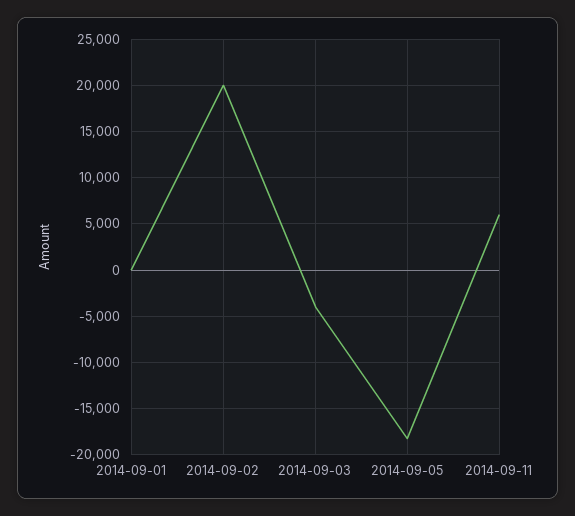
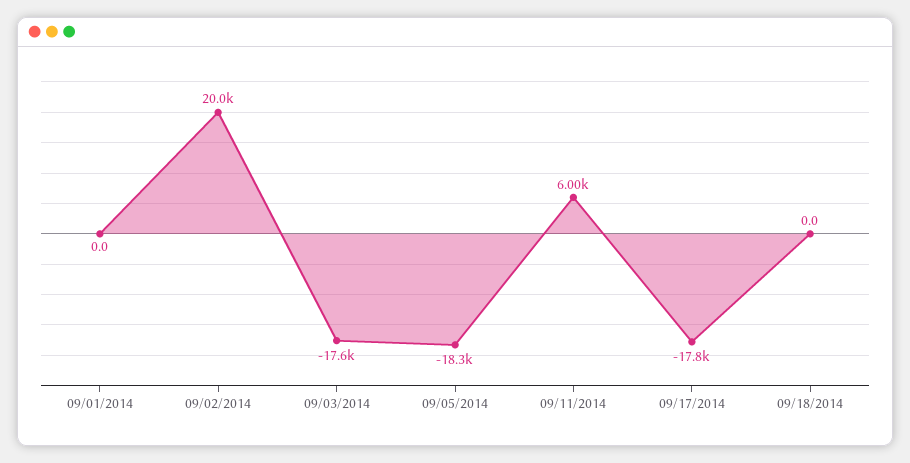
2014-09-03: -4000 -> -17600
09/17/2014: none -> -17800
09/18/2014: none -> 0

